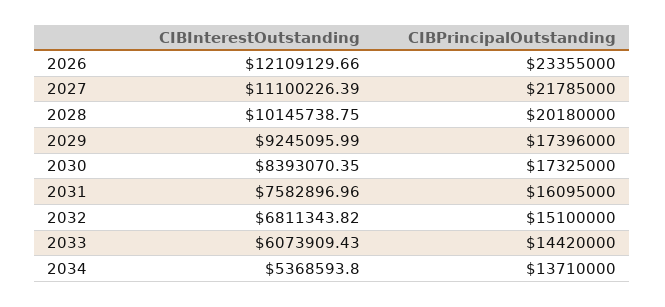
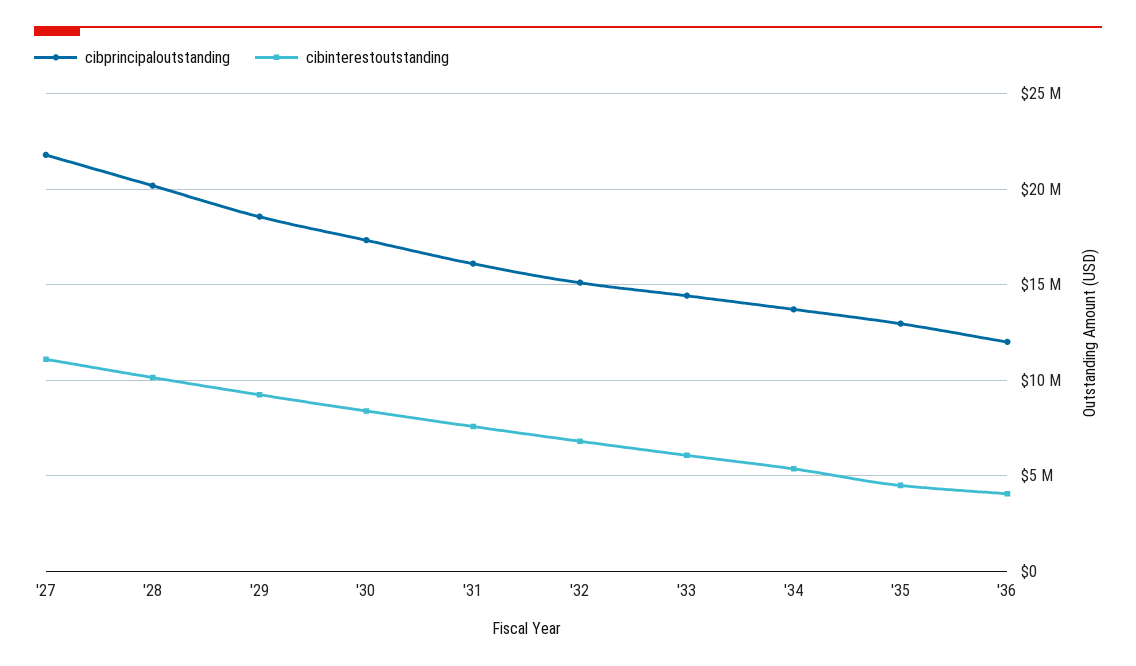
CIBInterestOutstanding, 2026: 12109129.66 -> none
CIBPrincipalOutstanding, 2026: 23355000 -> none
CIBPrincipalOutstanding, 2029: 17396000 -> 18500000
CIBPrincipalOutstanding, '35: none -> 13000000
CIBInterestOutstanding, '35: none -> 4500000
CIBPrincipalOutstanding, '36: none -> 12000000
CIBInterestOutstanding, '36: none -> 4000000

